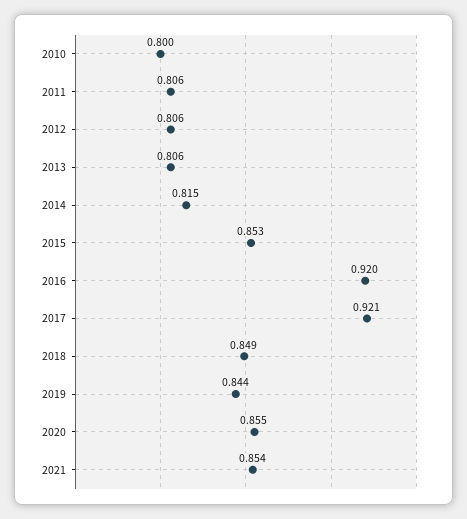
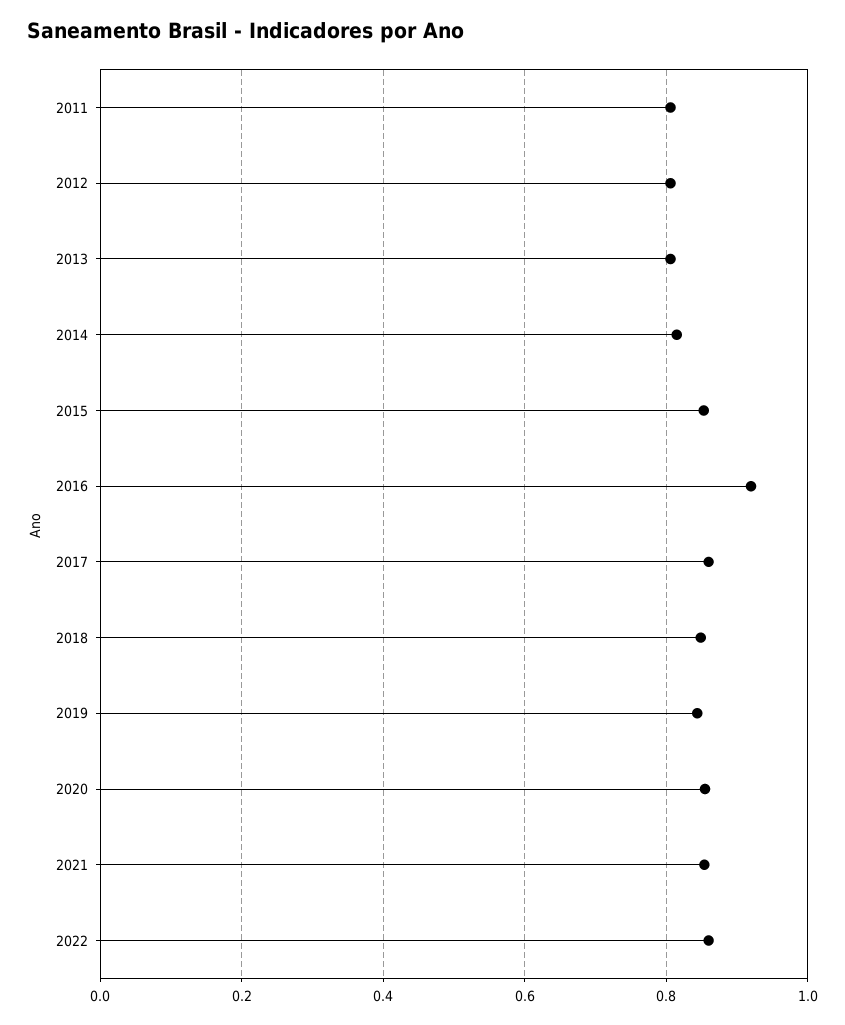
2010: 0.8 -> none
2017: 0.921 -> 0.86
2022: none -> 0.86

